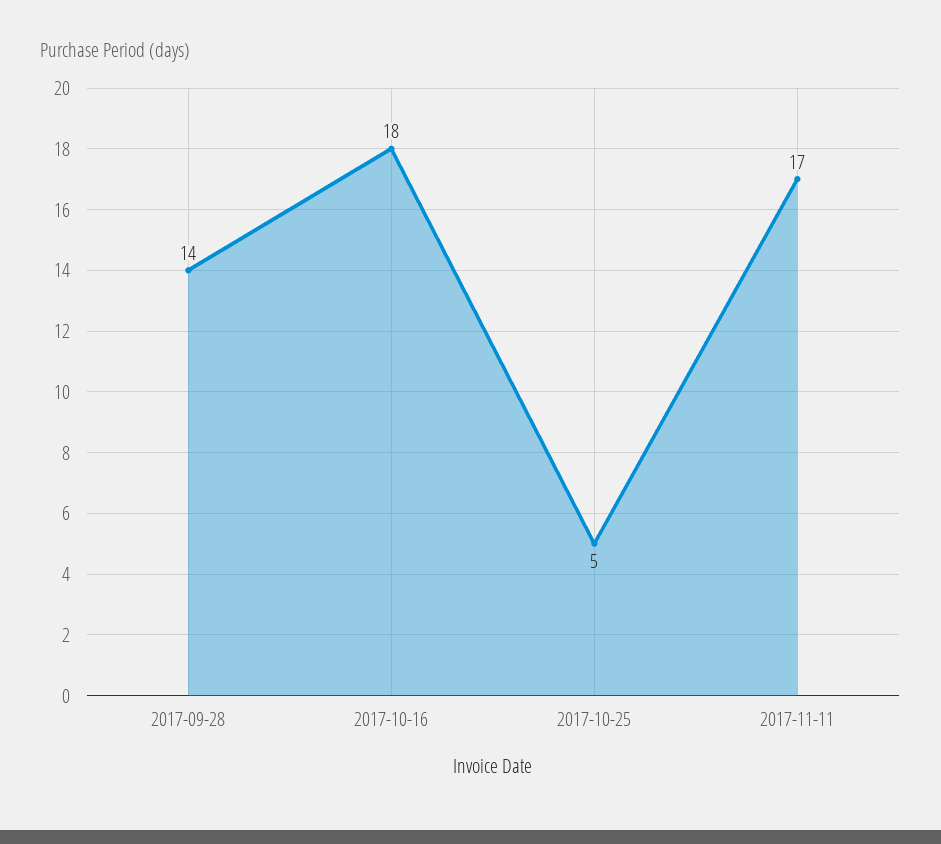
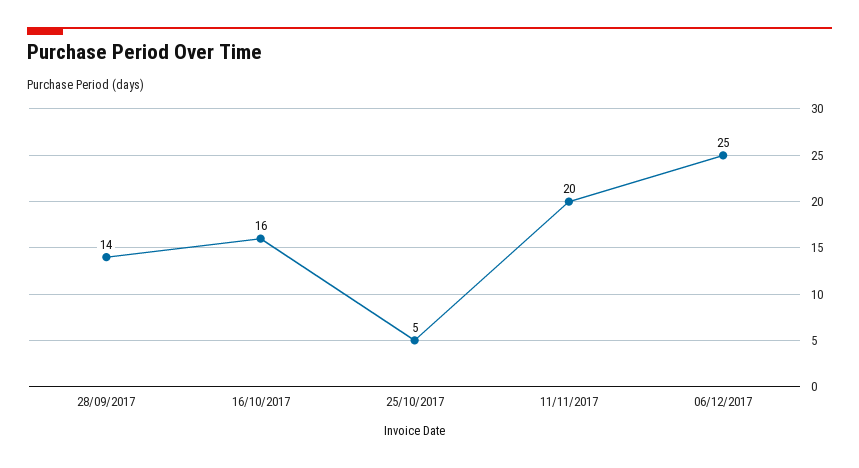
2017-10-16: 18 -> 16
2017-11-11: 17 -> 20
06/12/2017: none -> 25

